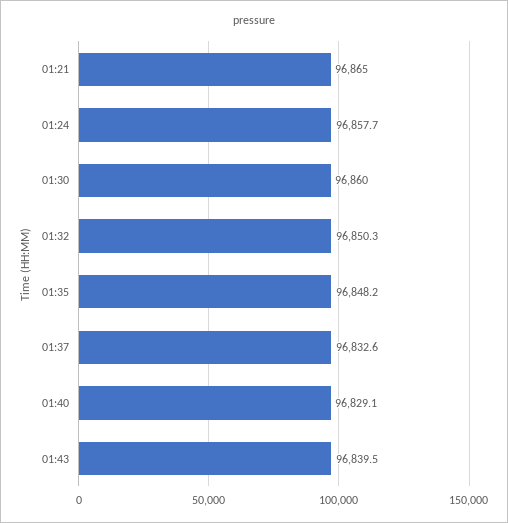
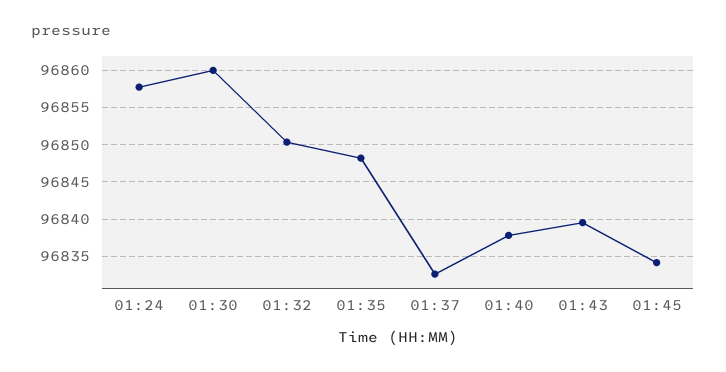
01:21: 96865 -> none
01:40: 96829.1 -> 96838
01:45: none -> 96834

